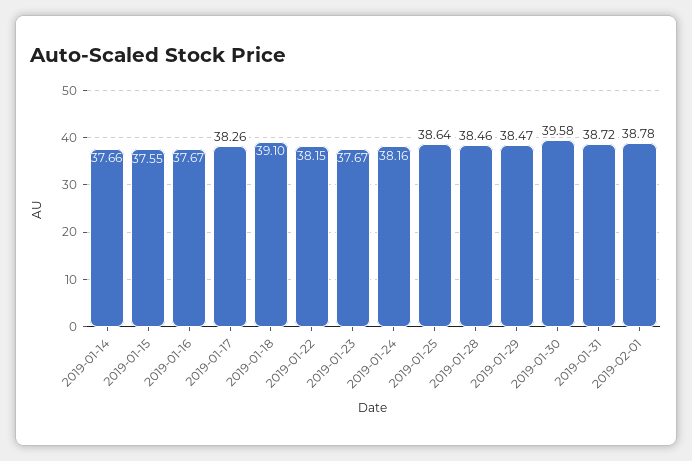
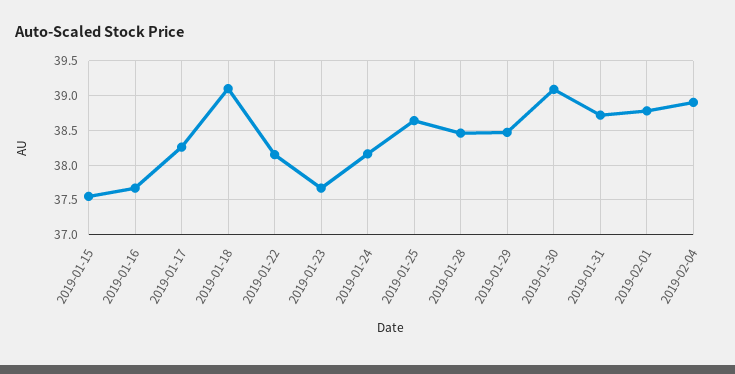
2019-01-14: 37.66 -> none
2019-01-30: 39.58 -> 39.1
2019-02-04: none -> 38.9

